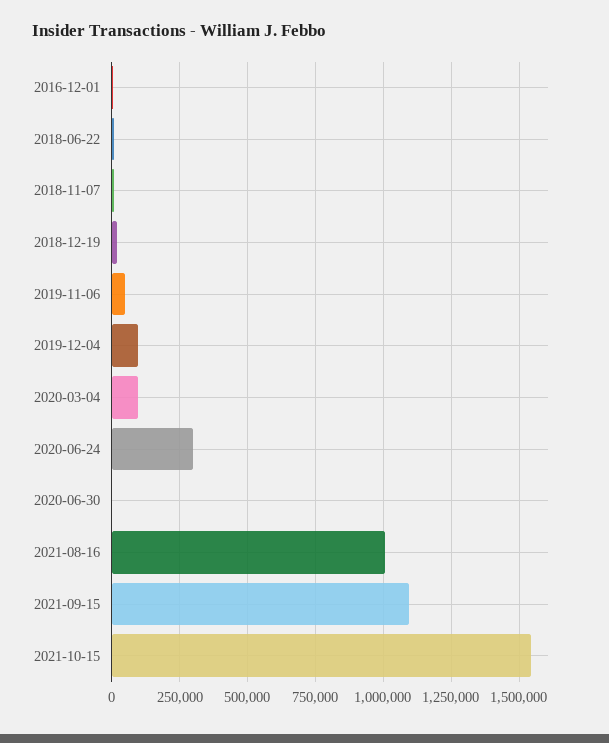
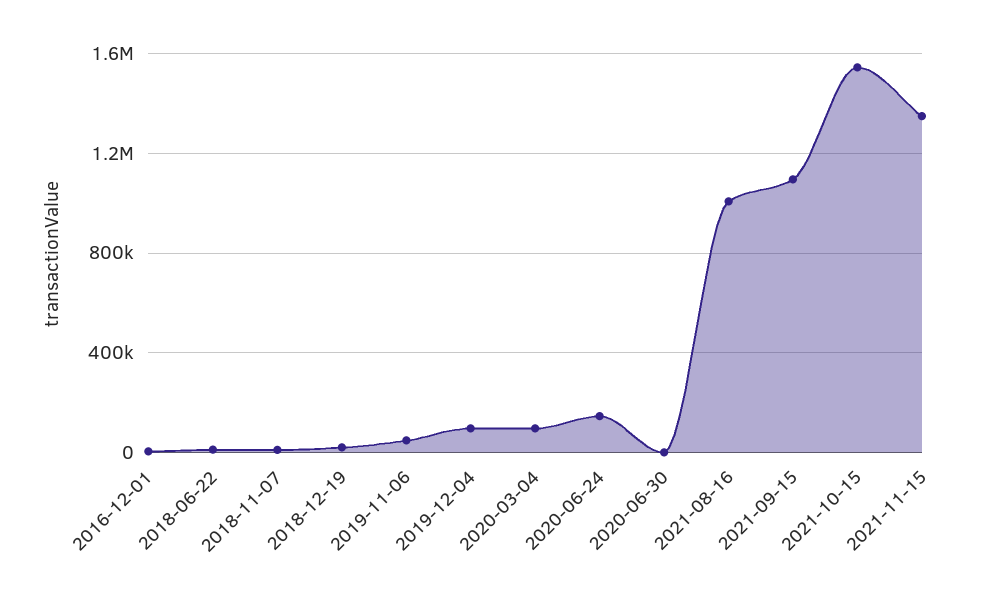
2020-06-24: 300000 -> 150000
2021-11-15: none -> 1350000

